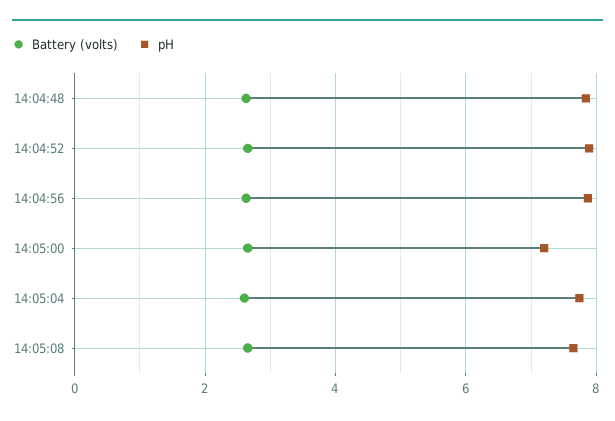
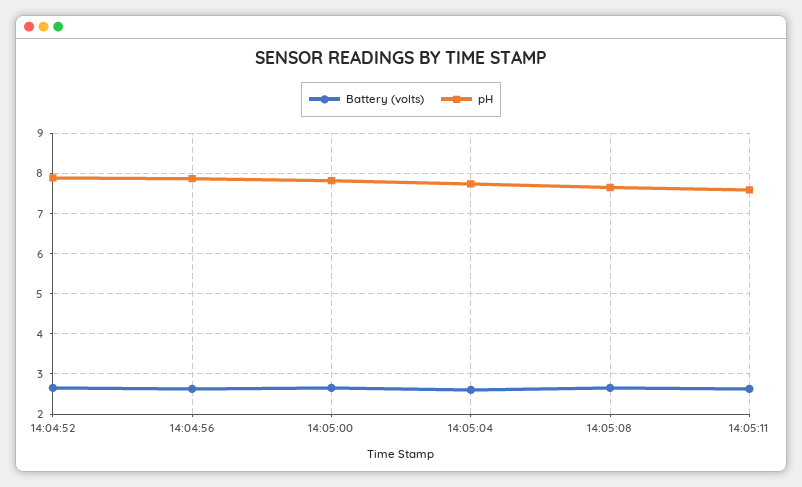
Battery (volts), 14:04:48: 2.6 -> none
pH, 14:04:48: 7.8 -> none
pH, 14:05:00: 7.2 -> 7.8
Battery (volts), 14:05:11: none -> 2.6
pH, 14:05:11: none -> 7.6

